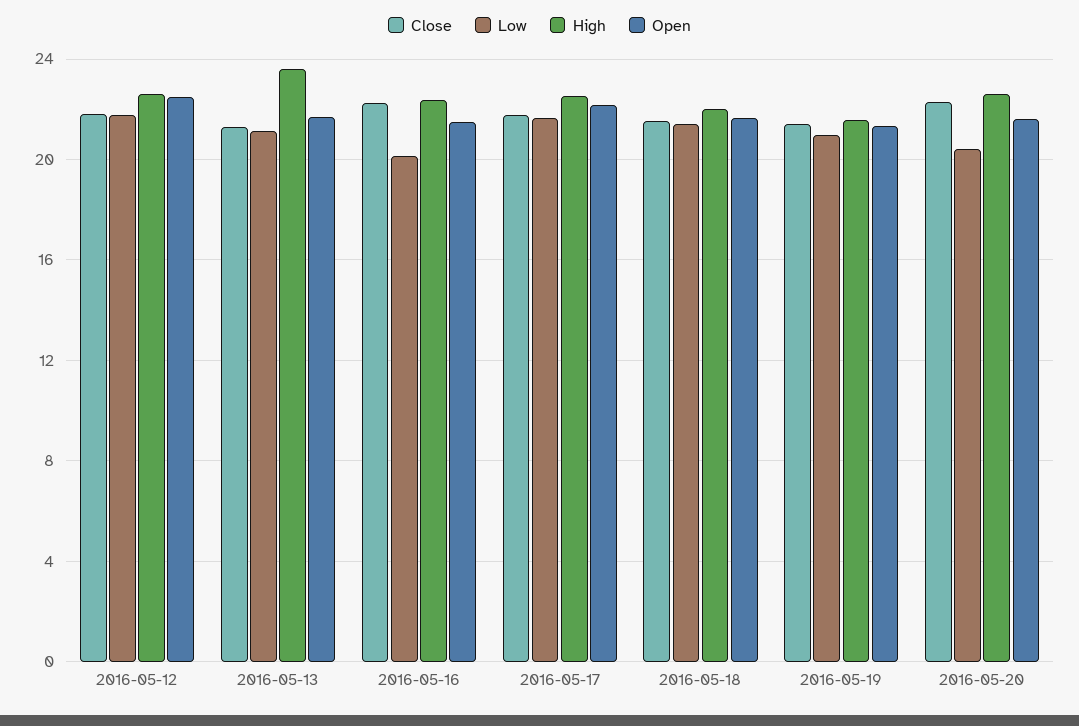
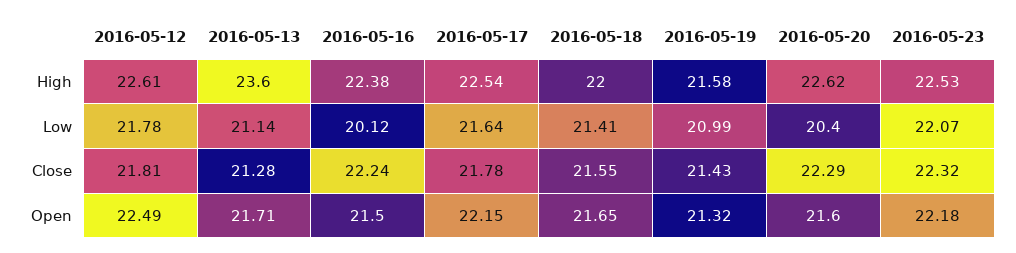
High, 2016-05-23: none -> 22.53
Low, 2016-05-23: none -> 22.07
Close, 2016-05-23: none -> 22.32
Open, 2016-05-23: none -> 22.18

